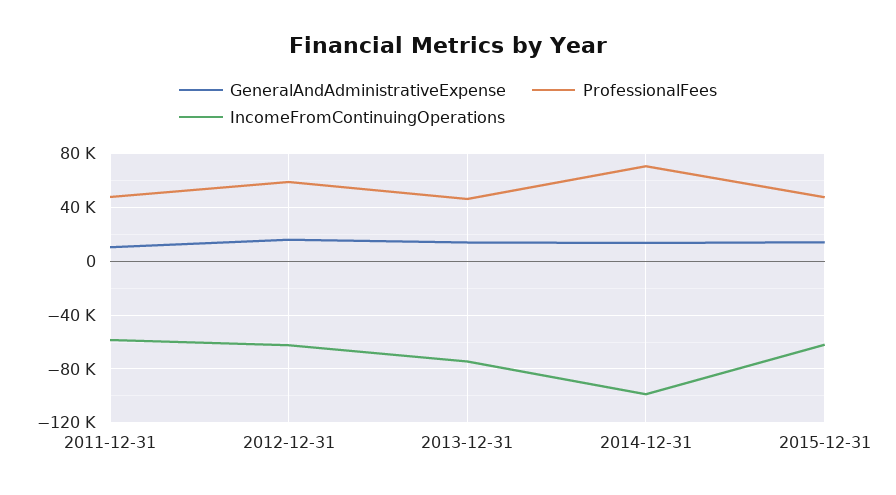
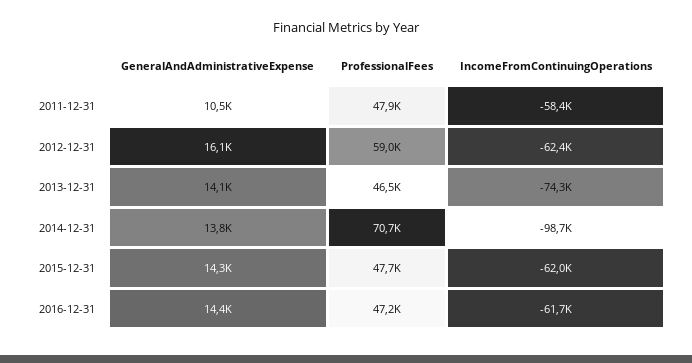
GeneralAndAdministrativeExpense, 2016-12-31: none -> 14400
ProfessionalFees, 2016-12-31: none -> 47200
IncomeFromContinuingOperations, 2016-12-31: none -> -61700

